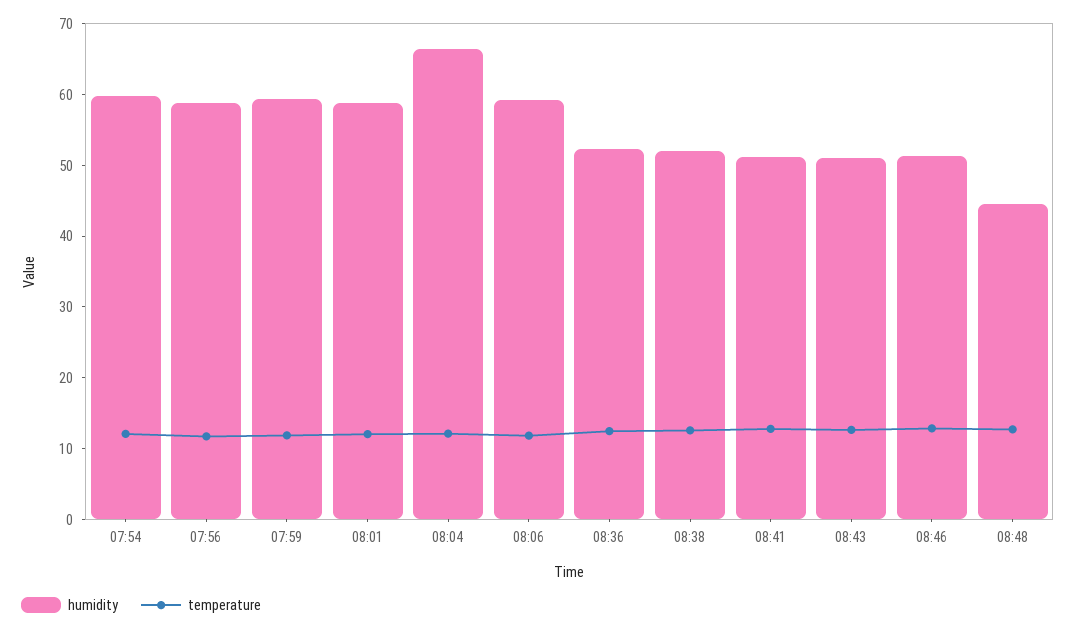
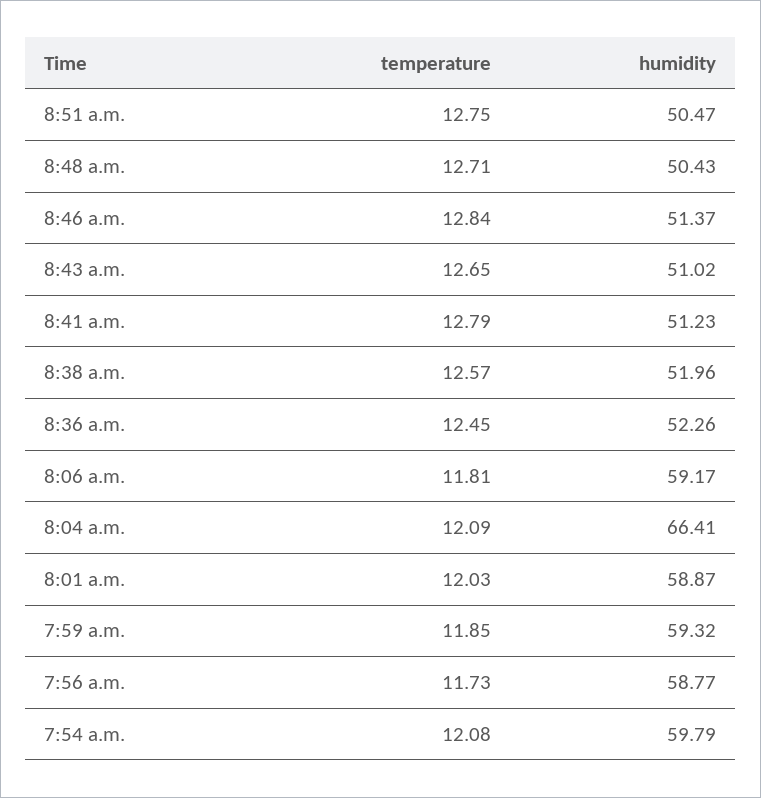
humidity, 08:48: 44 -> 50.43
temperature, 8:51 a.m.: none -> 12.75
humidity, 8:51 a.m.: none -> 50.47

